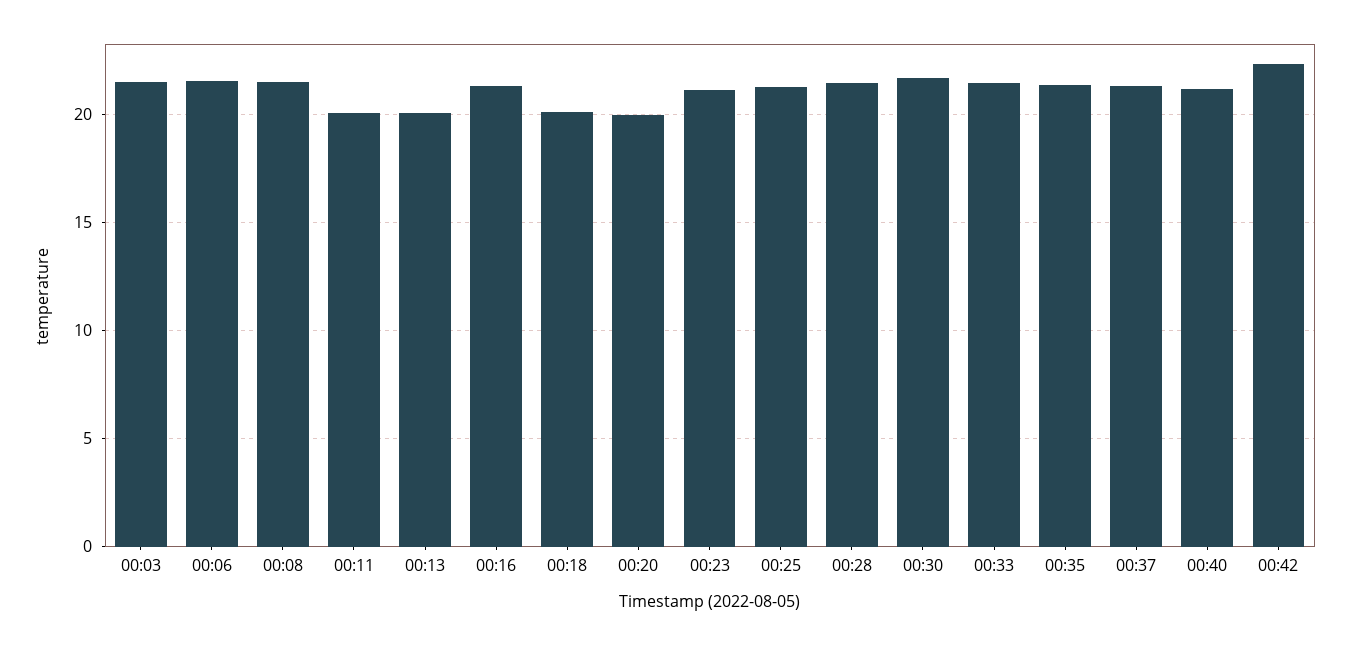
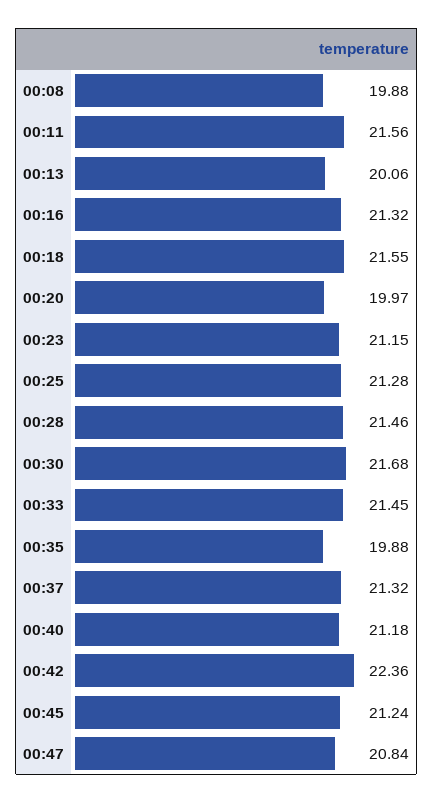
00:03: 21.5 -> none
00:06: 21.5 -> none
00:08: 21.5 -> 19.88
00:11: 20 -> 21.56
00:18: 20 -> 21.55
00:35: 21.5 -> 19.88
00:45: none -> 21.24
00:47: none -> 20.84

